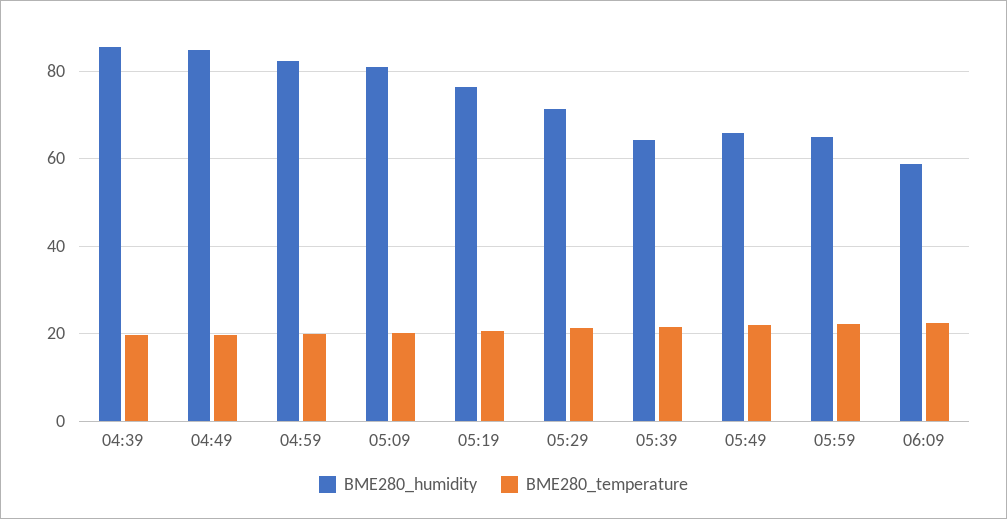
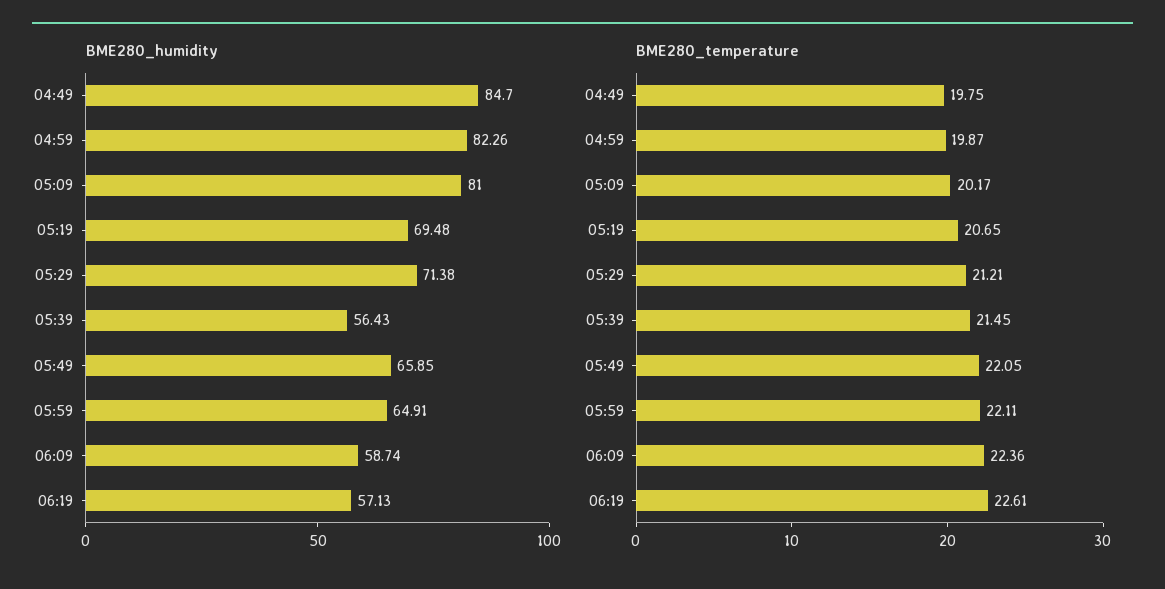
BME280_humidity, 04:39: 86 -> none
BME280_temperature, 04:39: 20 -> none
BME280_humidity, 05:19: 76 -> 69.48
BME280_humidity, 05:39: 64 -> 56.43
BME280_humidity, 06:19: none -> 57.13
BME280_temperature, 06:19: none -> 22.61

